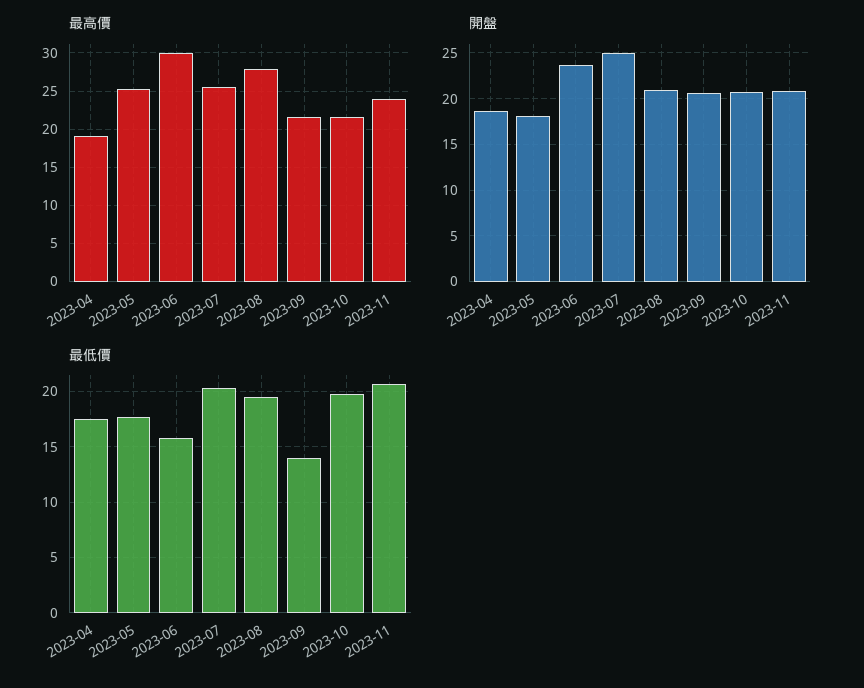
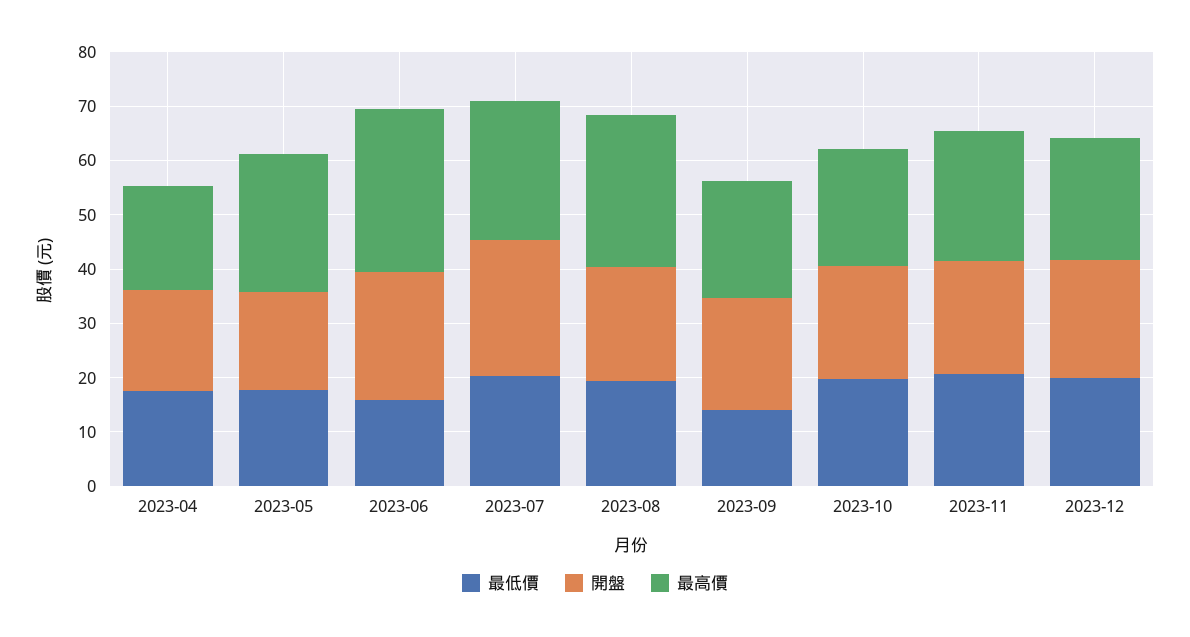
最低價, 2023-12: none -> 20
開盤, 2023-12: none -> 22
最高價, 2023-12: none -> 22

